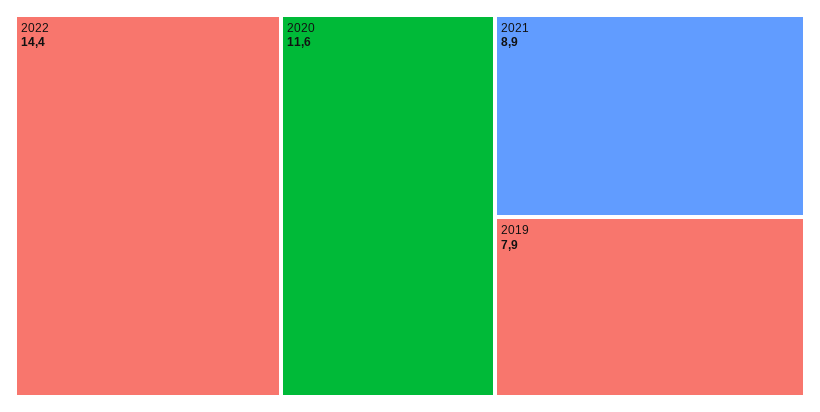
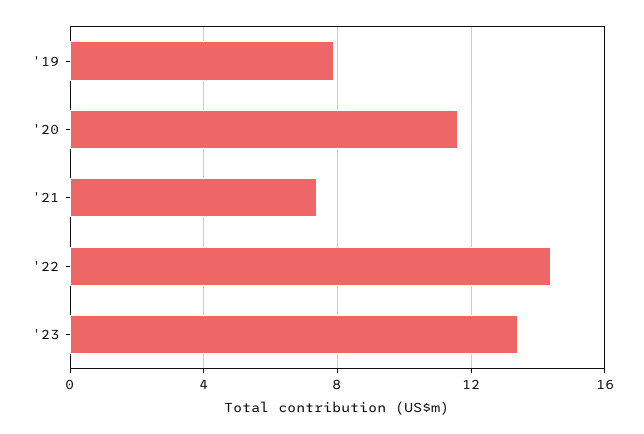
2021: 8.9 -> 7.5
'23: none -> 13.5

